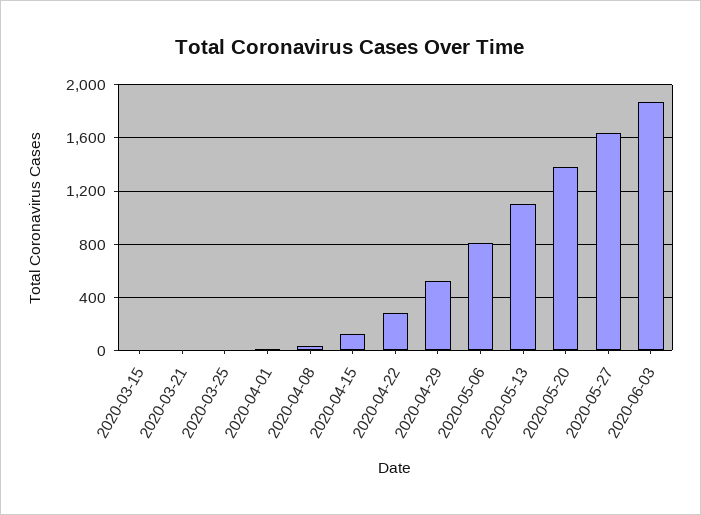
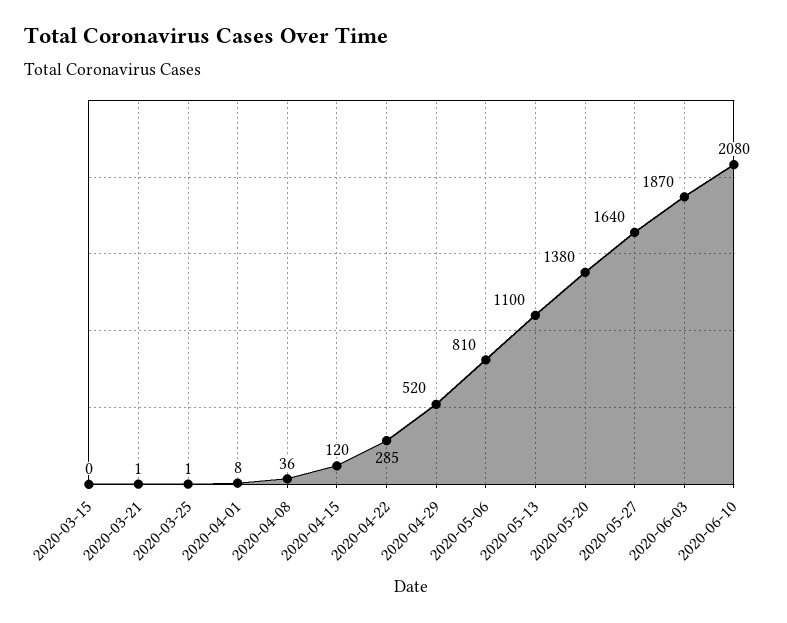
2020-06-10: none -> 2080

